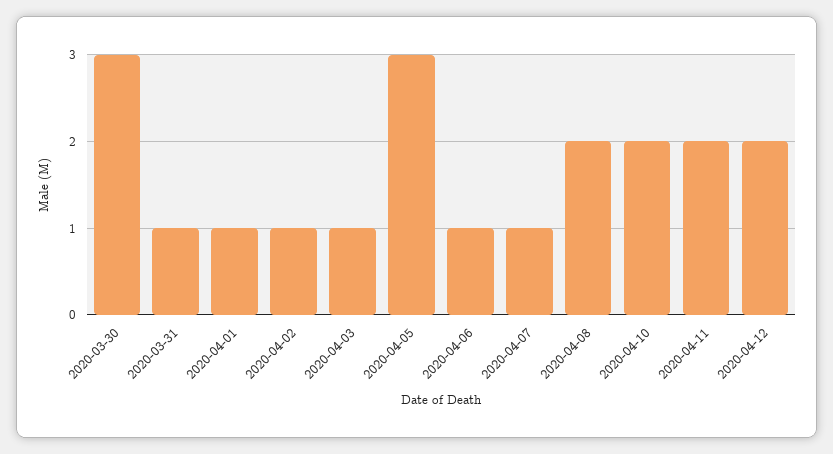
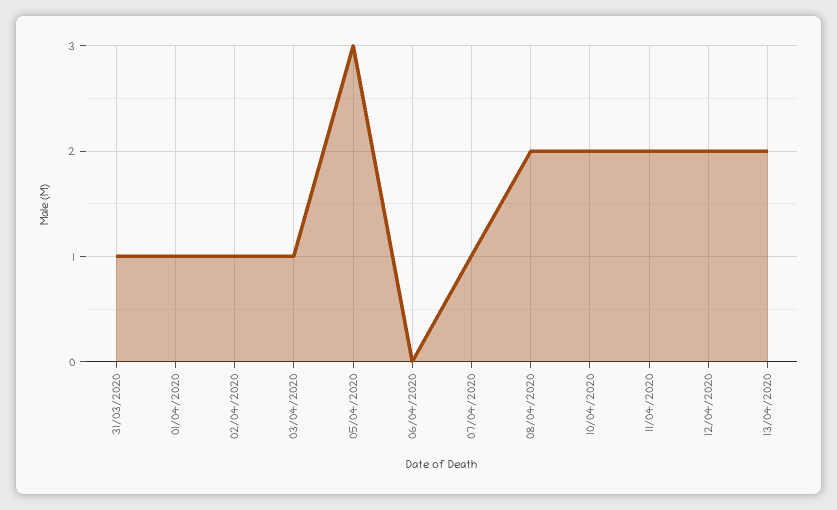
2020-03-30: 3 -> none
2020-04-06: 1 -> 0
13/04/2020: none -> 2

